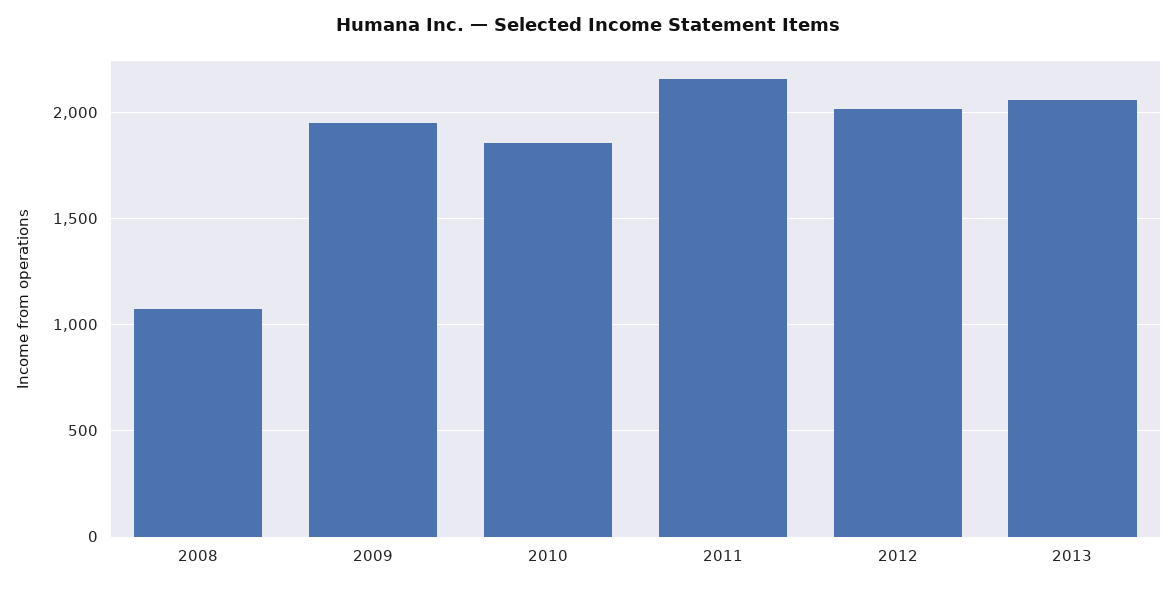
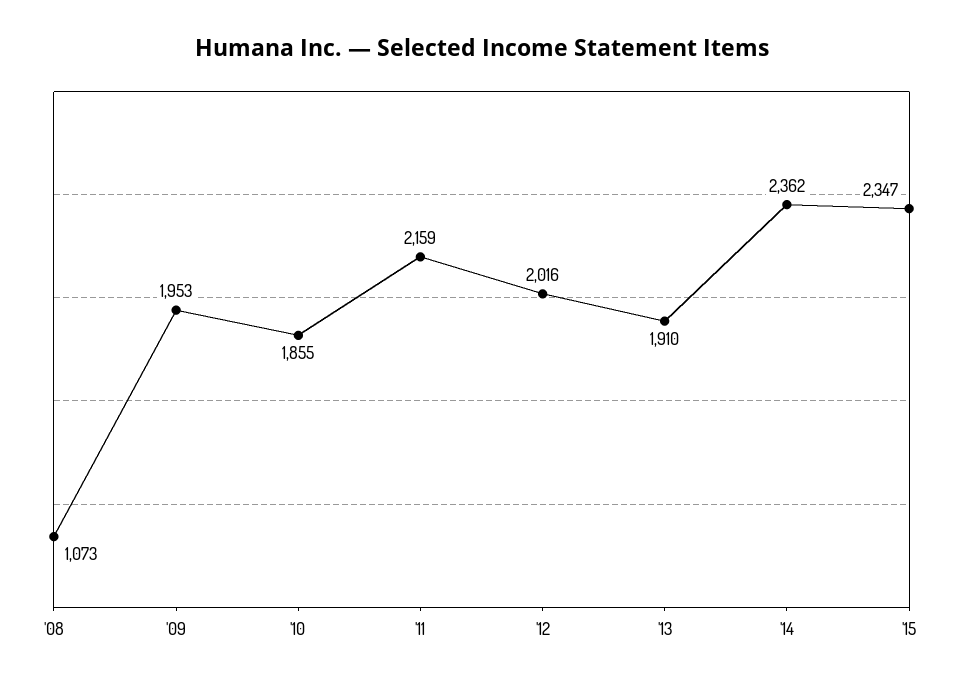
2013: 2050 -> 1910
'14: none -> 2362
'15: none -> 2347

